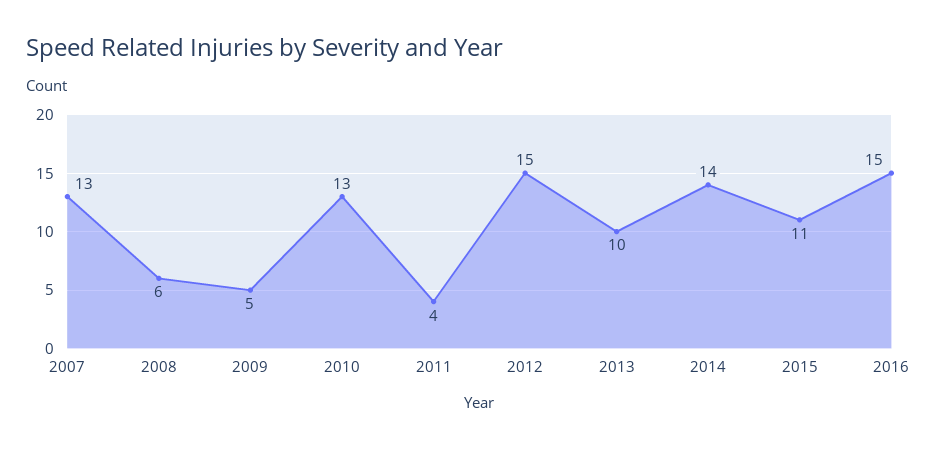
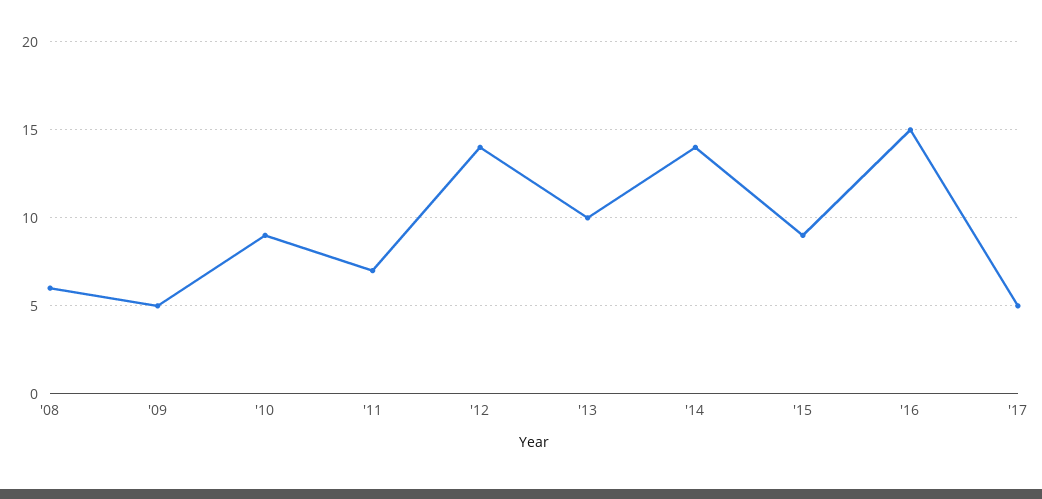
2007: 13 -> none
2010: 13 -> 9
2011: 4 -> 7
2012: 15 -> 14
2015: 11 -> 9
'17: none -> 5

